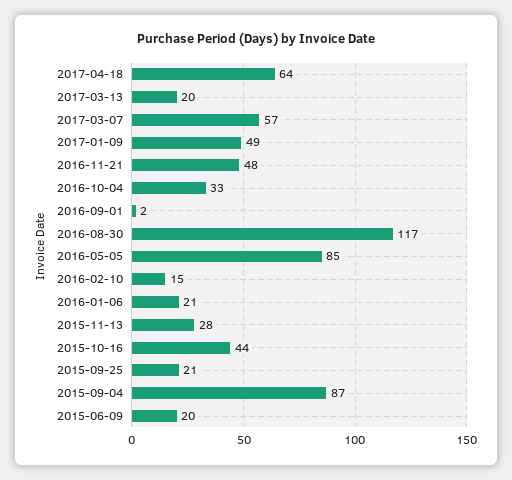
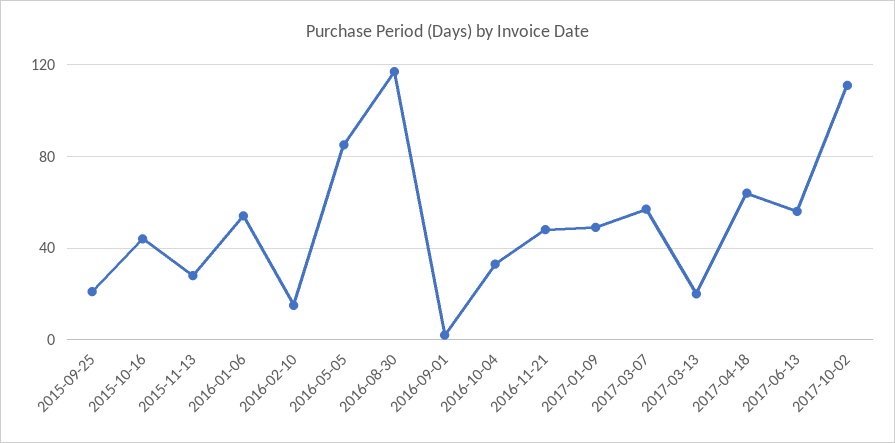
2016-01-06: 21 -> 55
2015-09-04: 87 -> none
2015-06-09: 20 -> none
2017-06-13: none -> 55
2017-10-02: none -> 110

